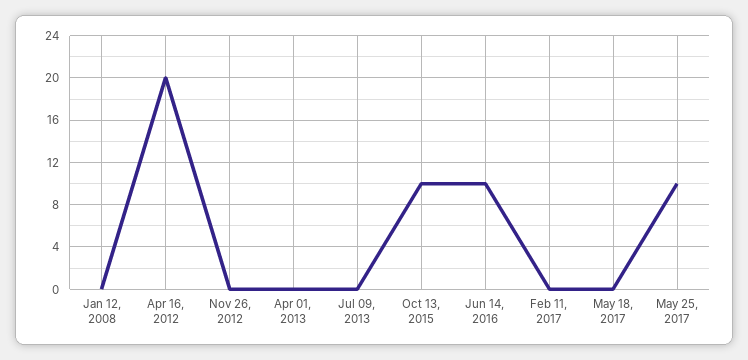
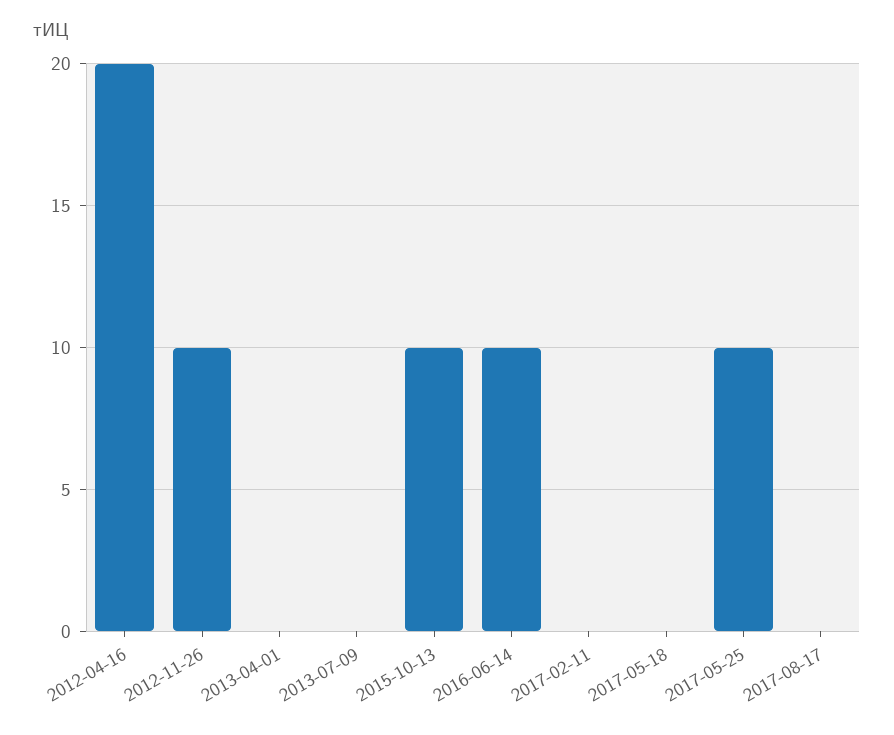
Jan 12, 2008: 0 -> none
Nov 26, 2012: 0 -> 10
2017-08-17: none -> 0

